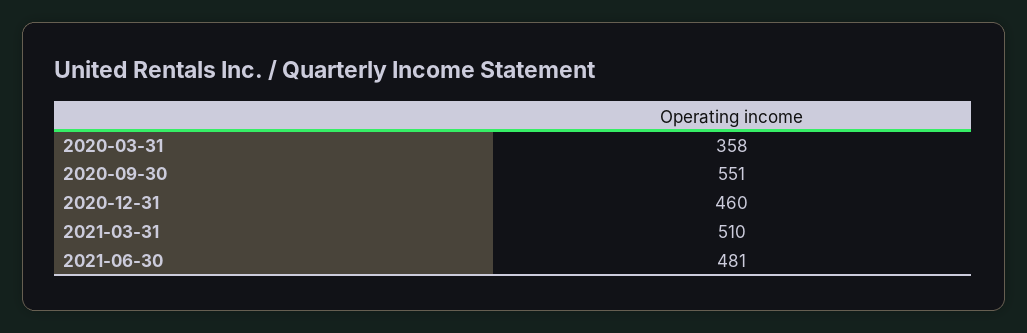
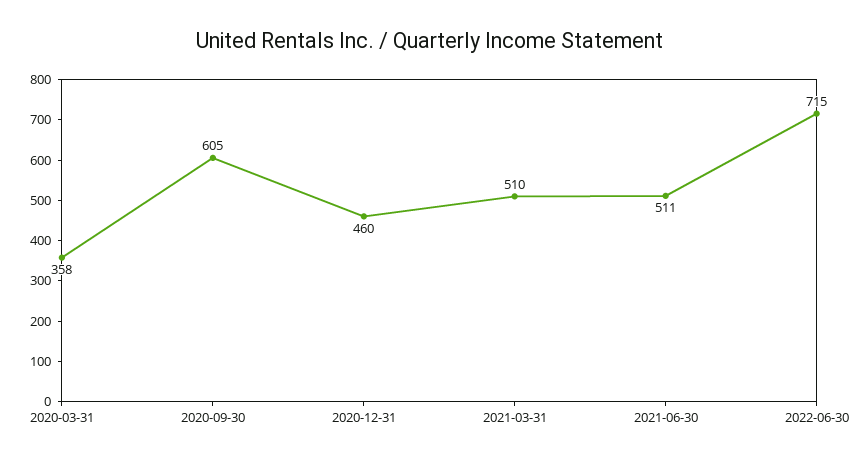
2020-09-30: 551 -> 605
2021-06-30: 481 -> 511
2022-06-30: none -> 715

